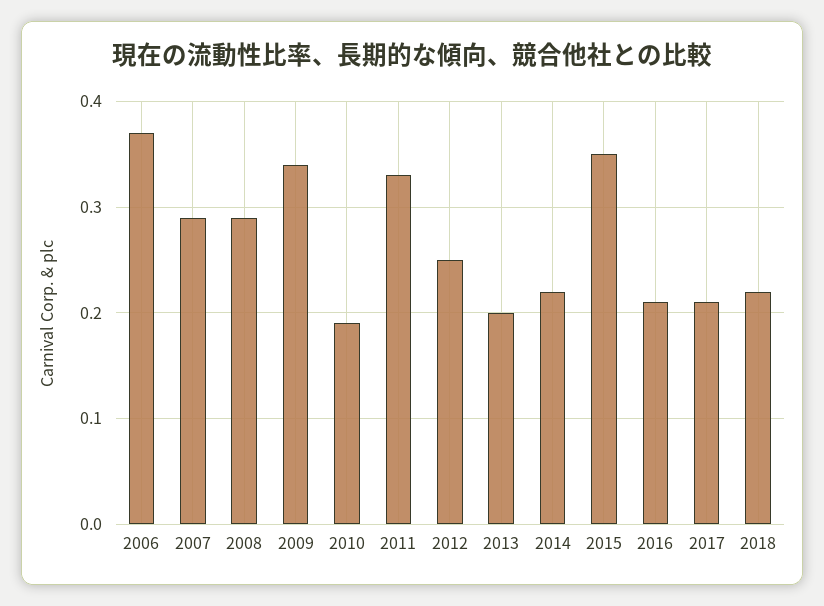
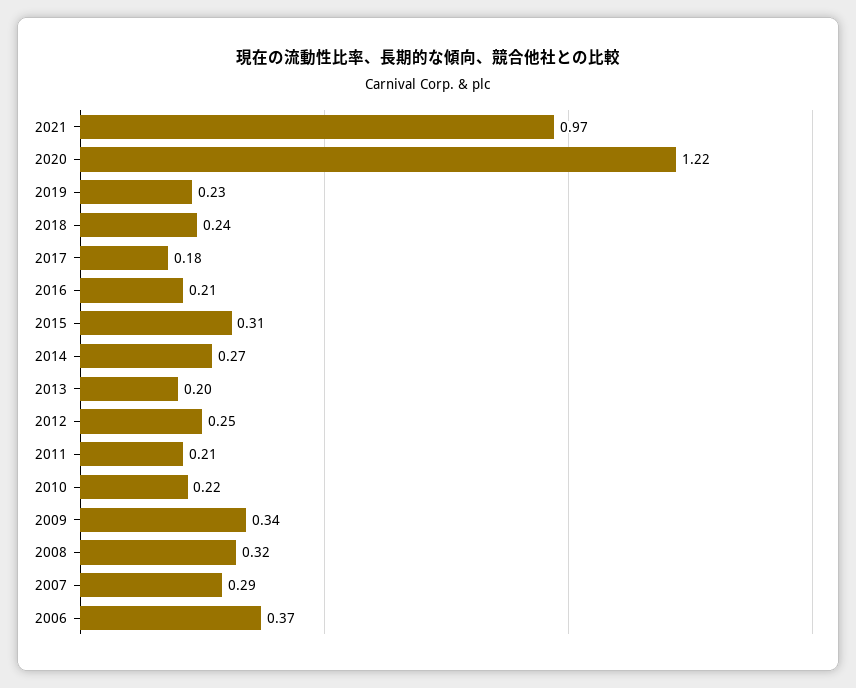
2008: 0.29 -> 0.32
2010: 0.19 -> 0.22
2011: 0.33 -> 0.21
2014: 0.22 -> 0.27
2015: 0.35 -> 0.31
2017: 0.21 -> 0.18
2018: 0.22 -> 0.24
2021: none -> 0.97
2020: none -> 1.22
2019: none -> 0.23

